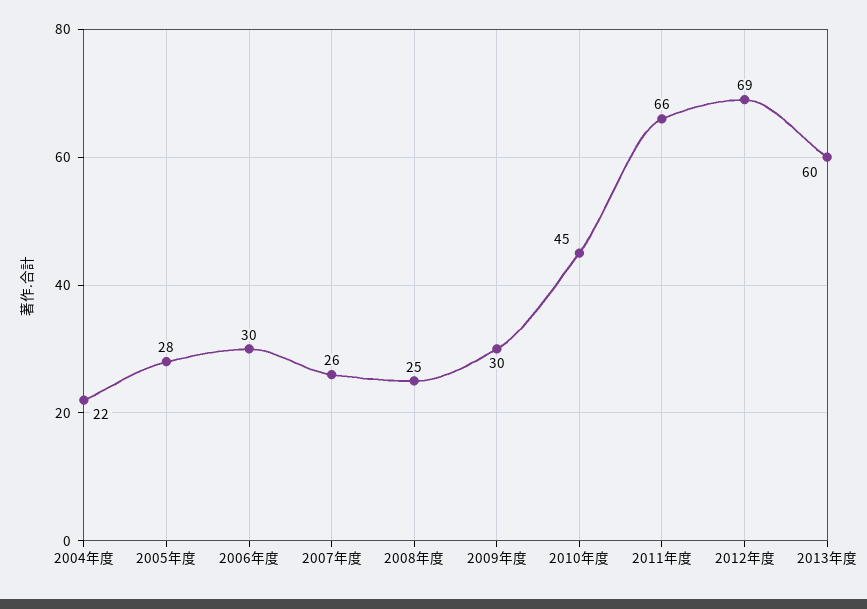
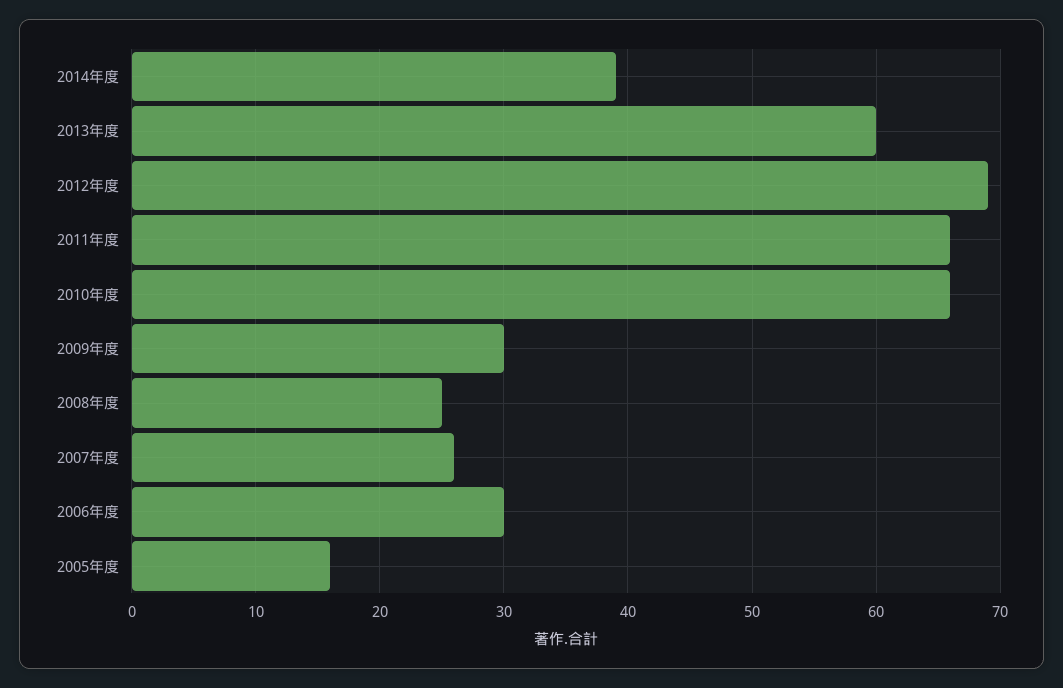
2004年度: 22 -> none
2005年度: 28 -> 16
2010年度: 45 -> 66
2014年度: none -> 39

